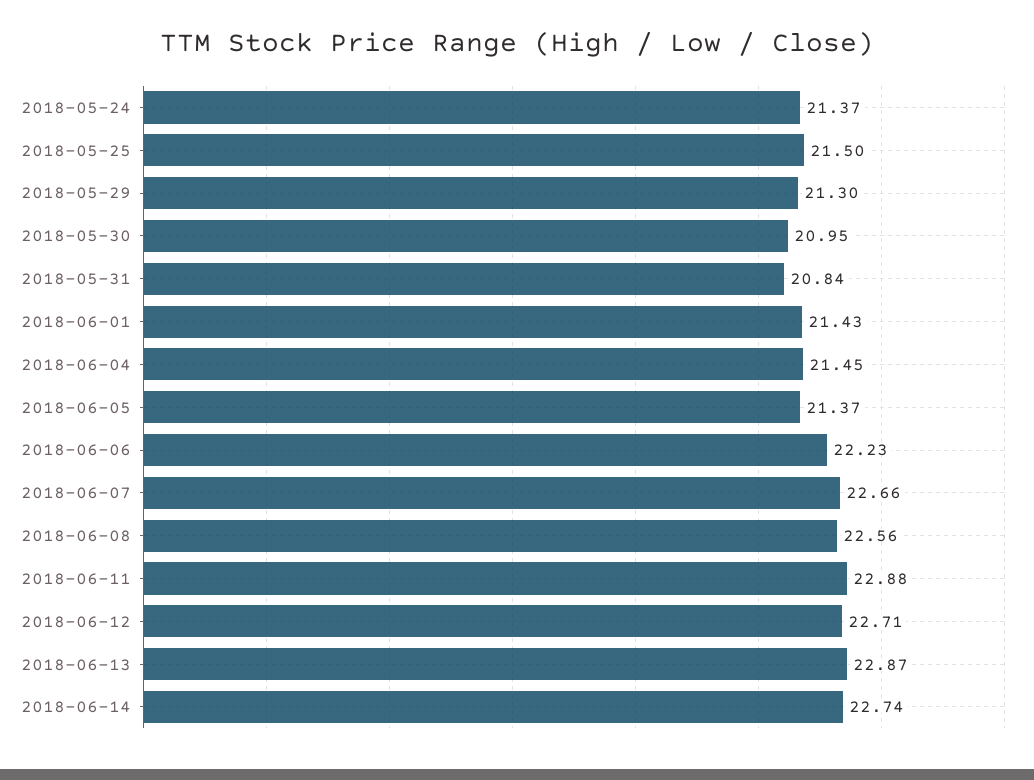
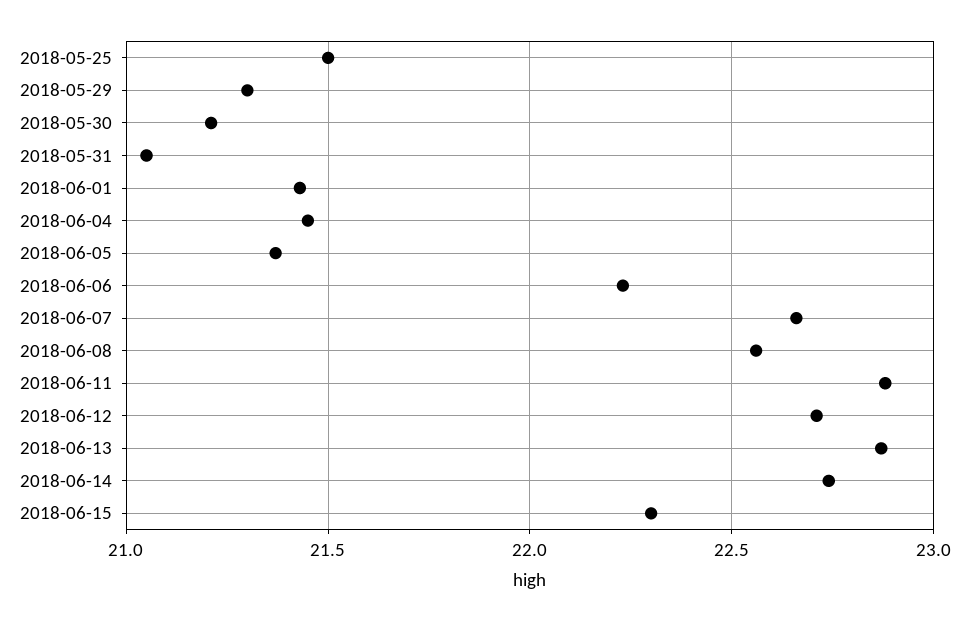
2018-05-24: 21.37 -> none
2018-05-30: 20.95 -> 21.2
2018-05-31: 20.84 -> 21.05
2018-06-15: none -> 22.3

